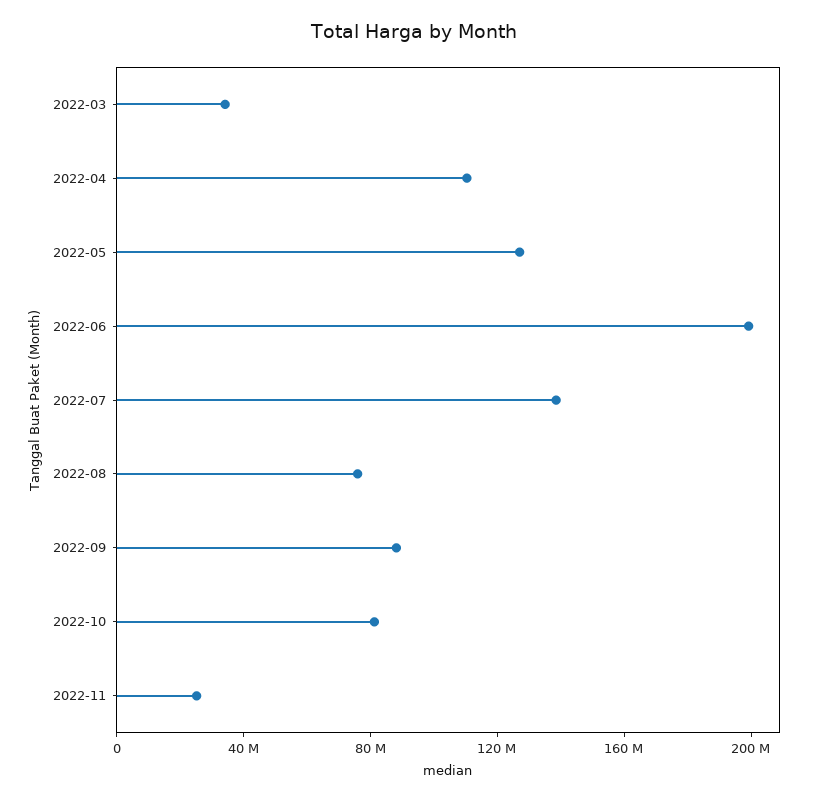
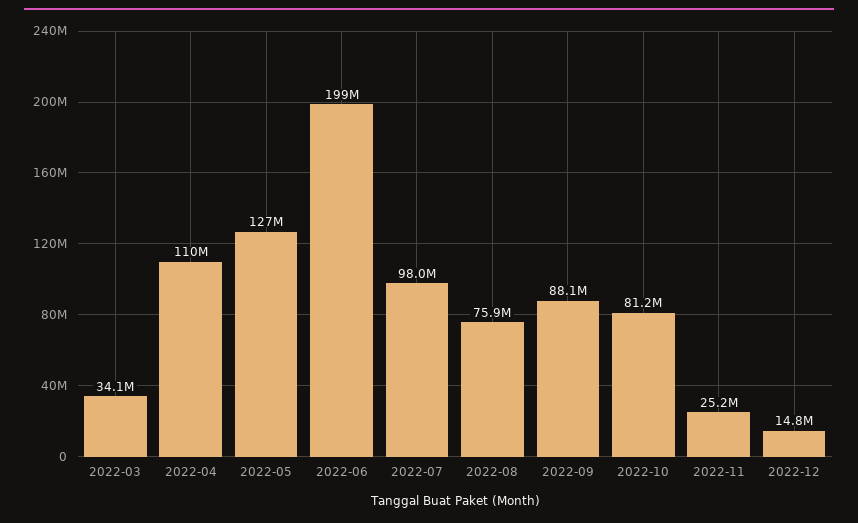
2022-07: 140000000 -> 98000000
2022-12: none -> 14800000

